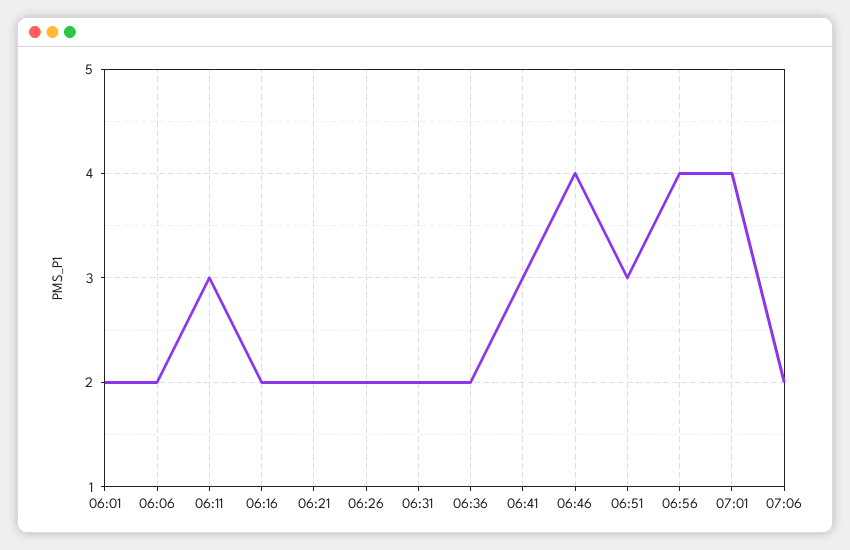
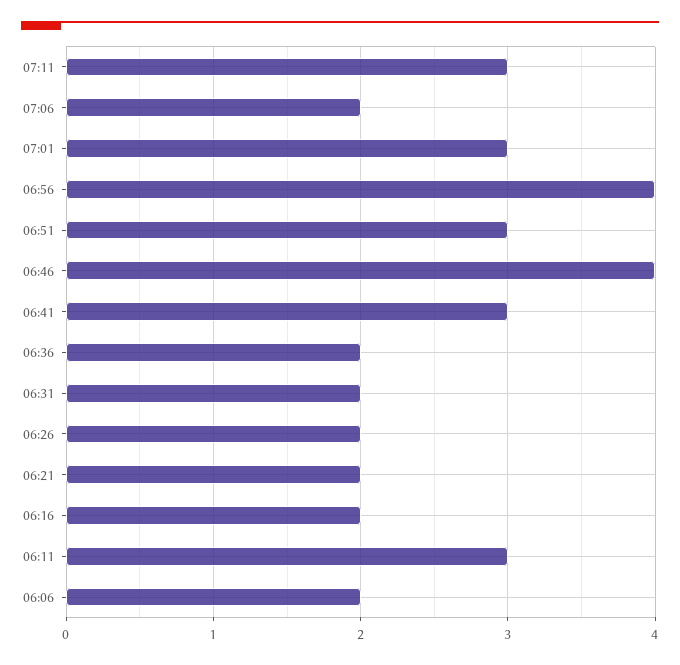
06:01: 2 -> none
07:01: 4 -> 3
07:11: none -> 3

